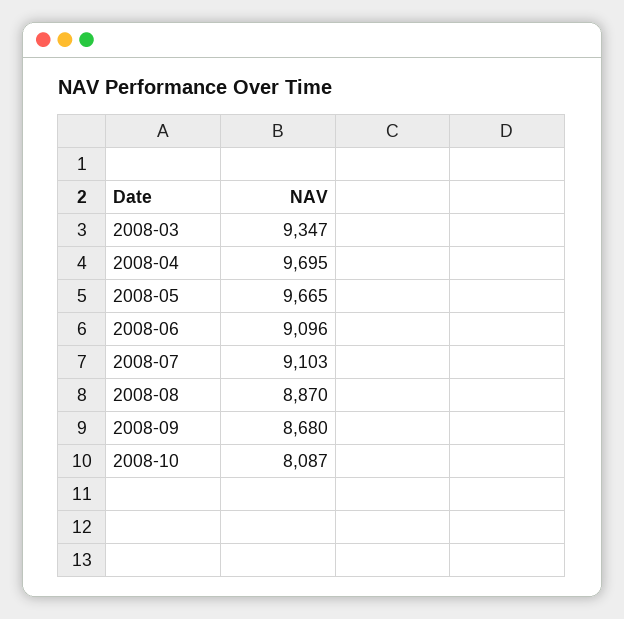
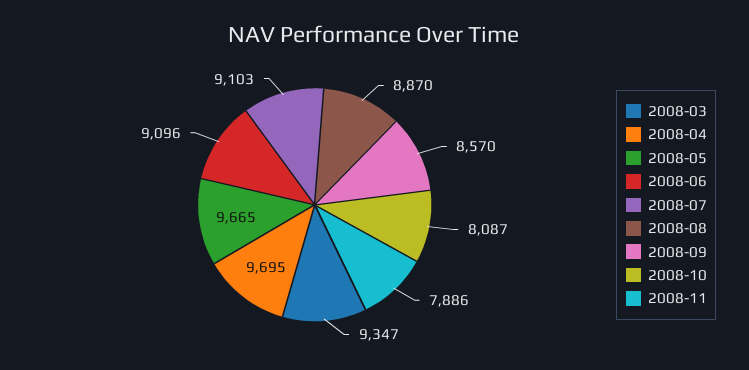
2008-09: 8680 -> 8570
2008-11: none -> 7886

